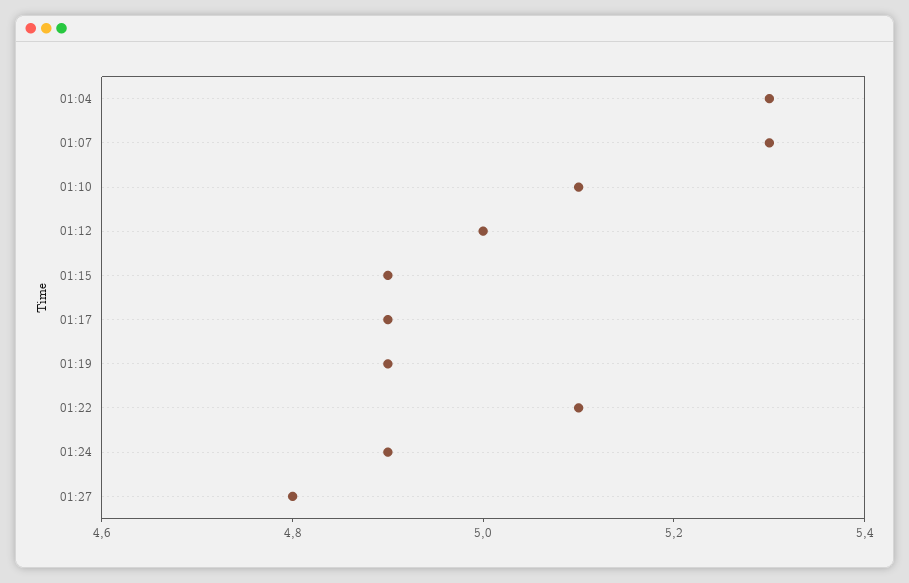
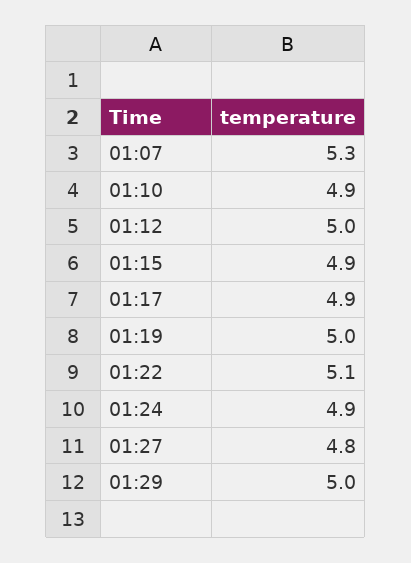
01:04: 5.3 -> none
01:10: 5.1 -> 4.9
01:19: 4.9 -> 5
01:29: none -> 5

